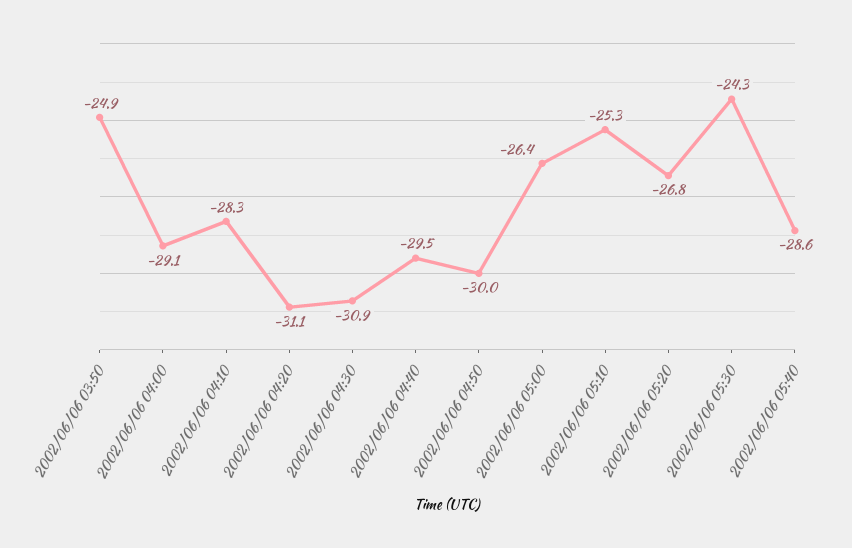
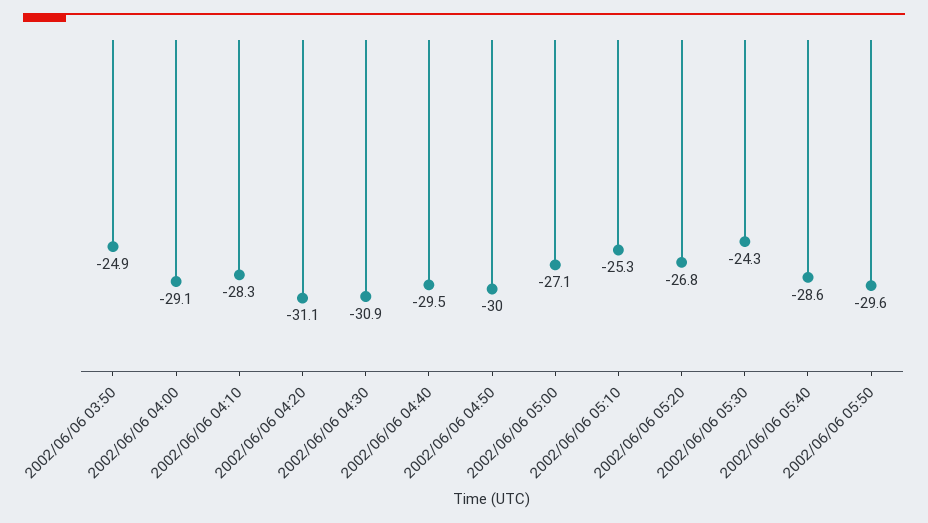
2002/06/06 05:00: -26.4 -> -27.1
2002/06/06 05:50: none -> -29.6

